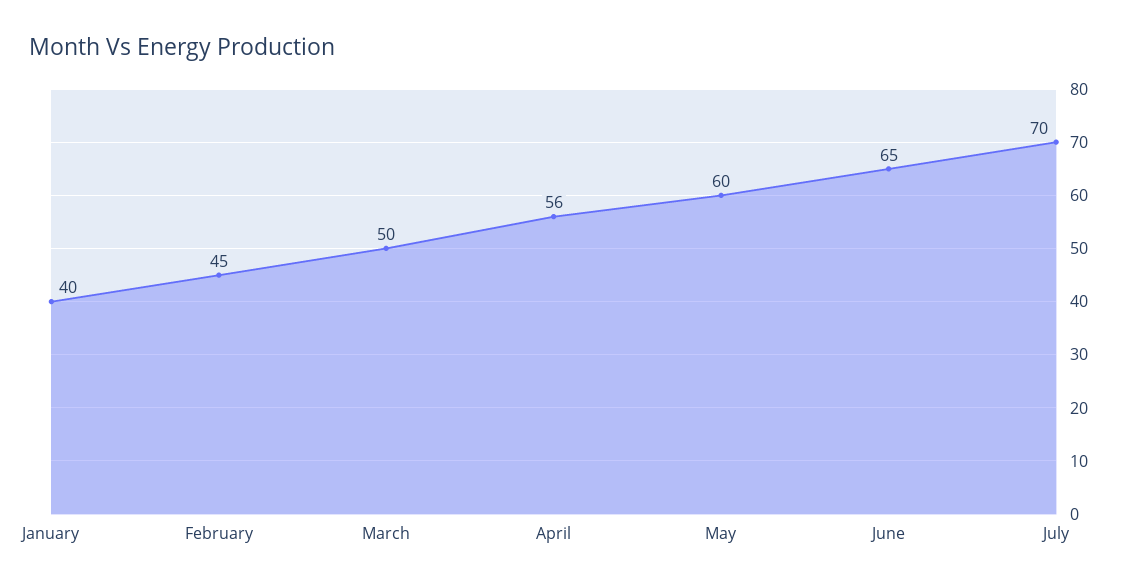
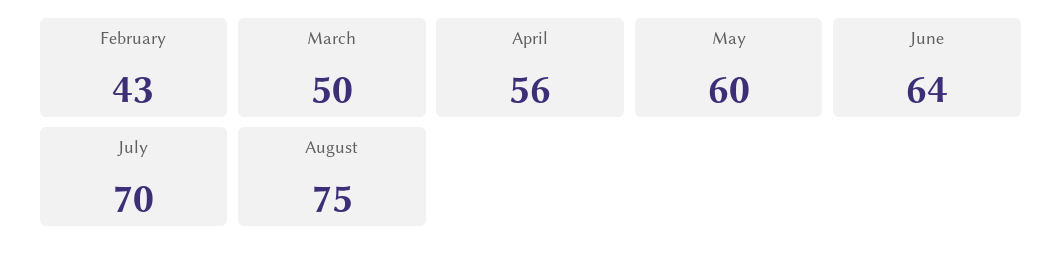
January: 40 -> none
February: 45 -> 43
June: 65 -> 64
August: none -> 75

